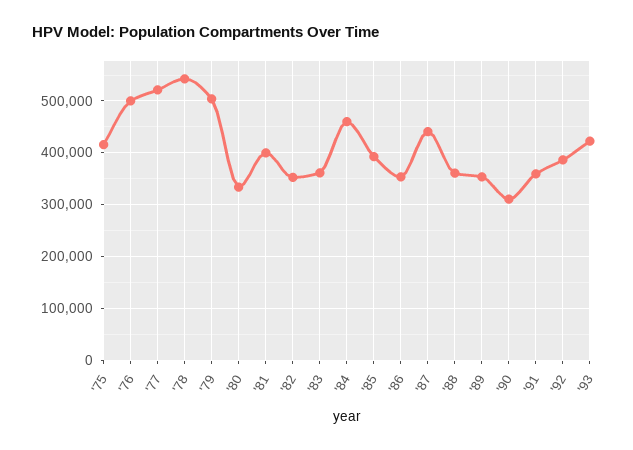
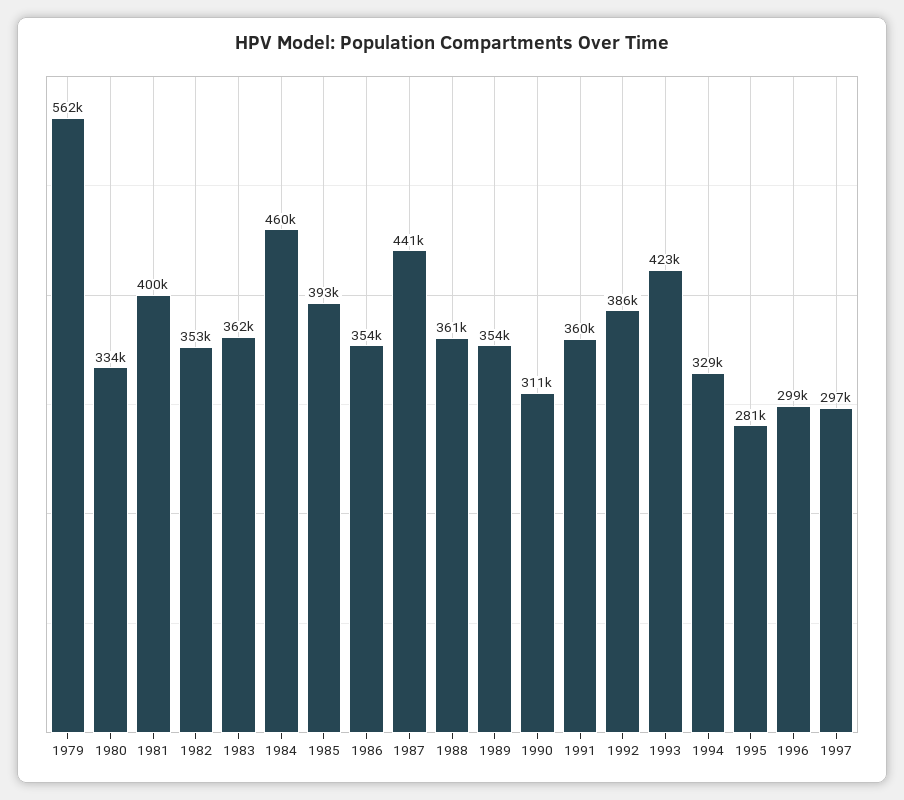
'75: 420000 -> none
'76: 500000 -> none
'77: 520000 -> none
'78: 540000 -> none
'79: 500000 -> 562000
1994: none -> 329000
1995: none -> 281000
1996: none -> 299000
1997: none -> 297000

